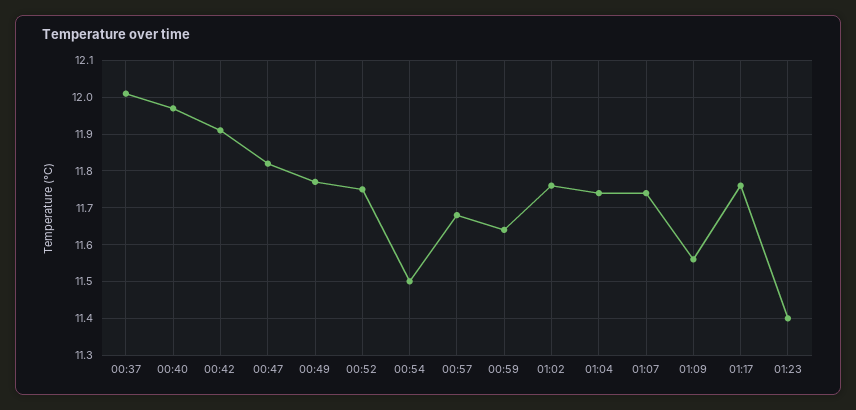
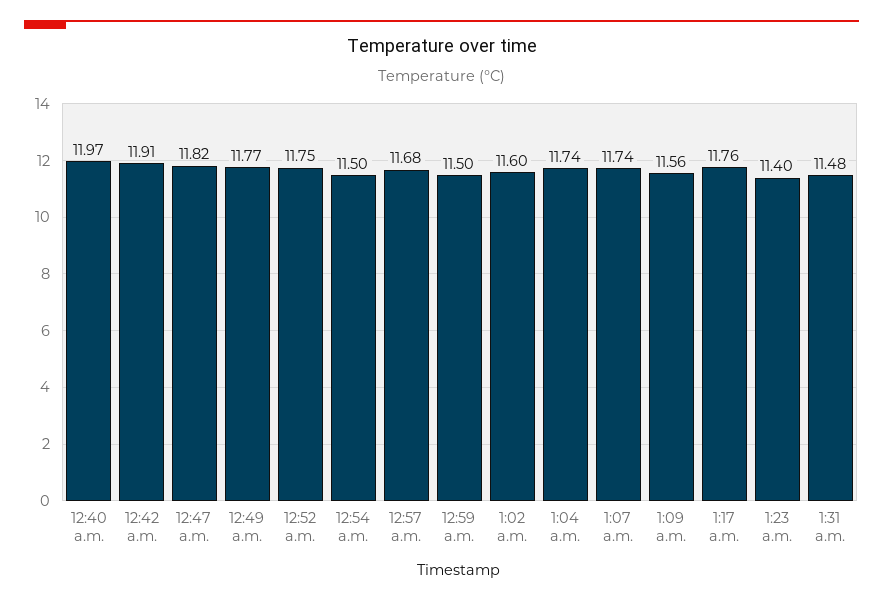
00:37: 12 -> none
00:59: 11.65 -> 11.5
01:02: 11.75 -> 11.6
1:31 a.m.: none -> 11.48

